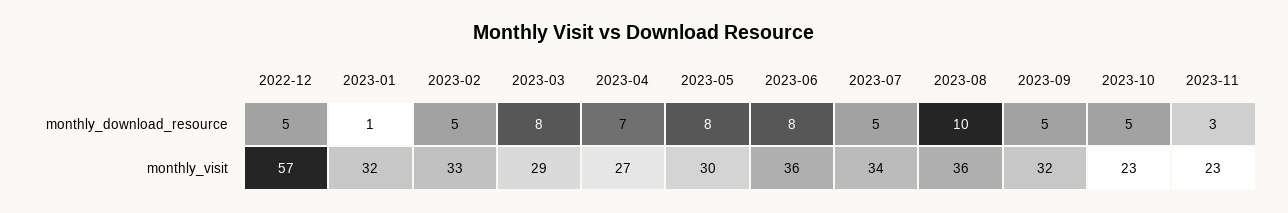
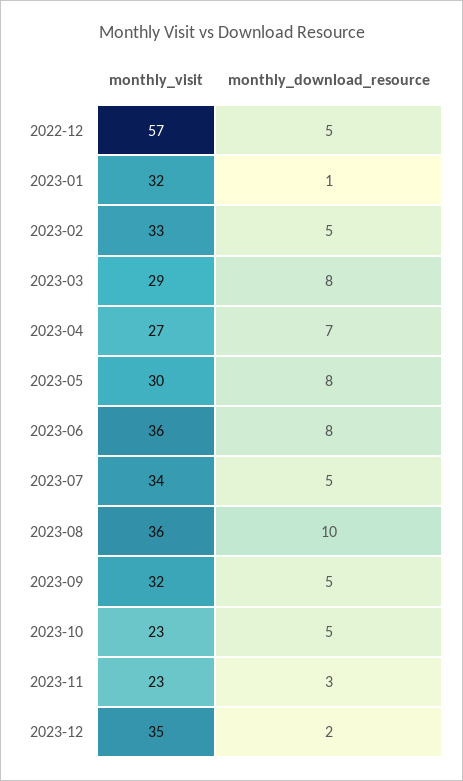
2023-12, monthly_visit: none -> 35
2023-12, monthly_download_resource: none -> 2

